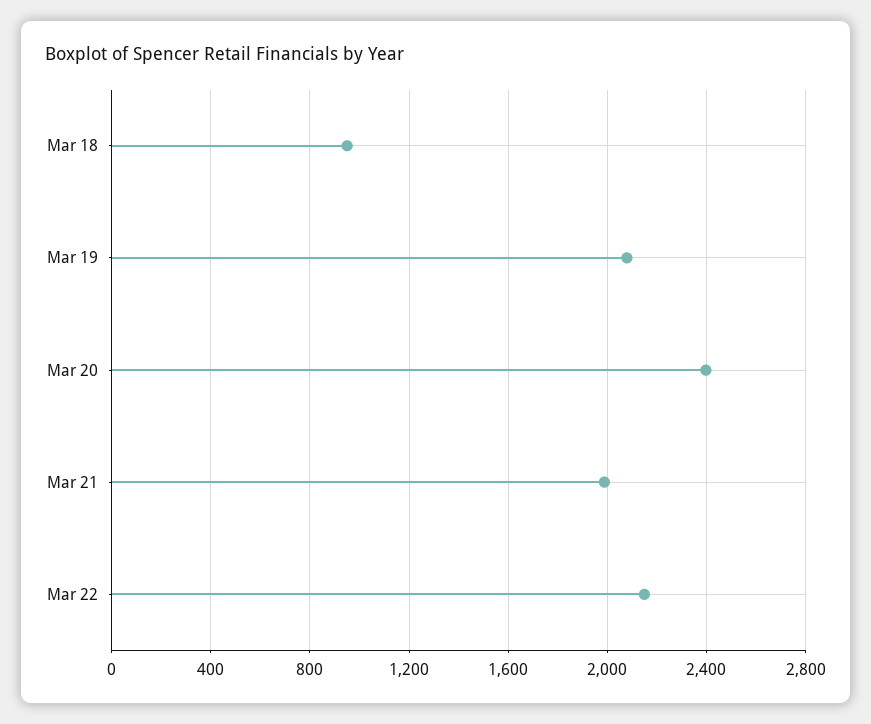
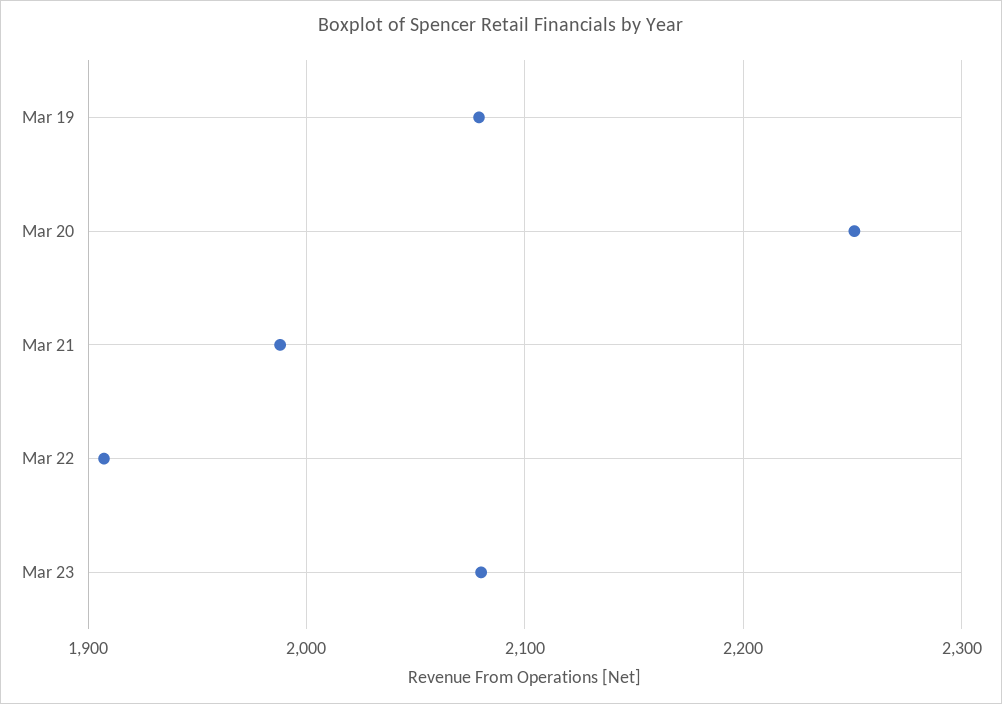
Mar 18: 950 -> none
Mar 20: 2400 -> 2250
Mar 22: 2150 -> 1910
Mar 23: none -> 2080

